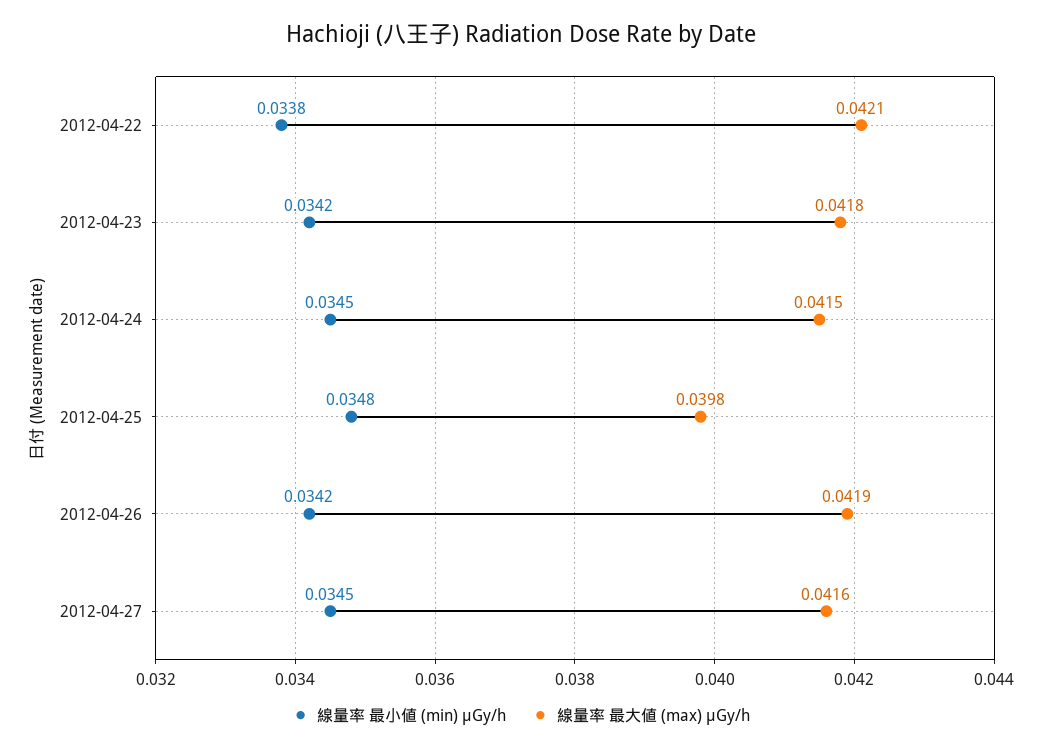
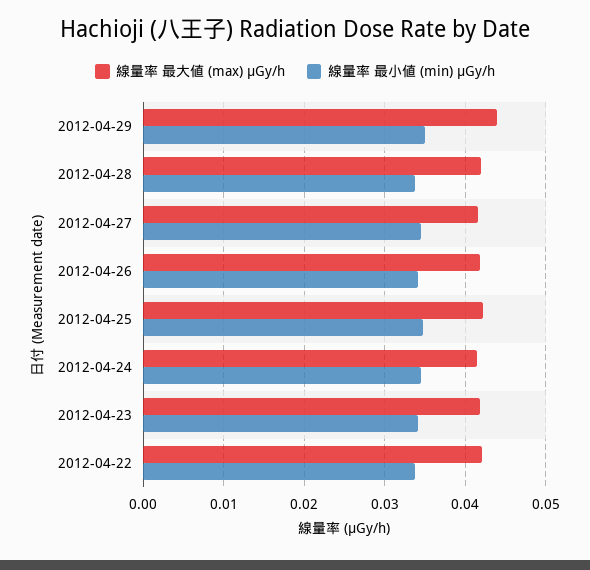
線量率 最大値 (max) μGy/h, 2012-04-25: 0.0398 -> 0.042
線量率 最大値 (max) μGy/h, 2012-04-29: none -> 0.044
線量率 最小値 (min) μGy/h, 2012-04-29: none -> 0.035
線量率 最大値 (max) μGy/h, 2012-04-28: none -> 0.042
線量率 最小値 (min) μGy/h, 2012-04-28: none -> 0.034

